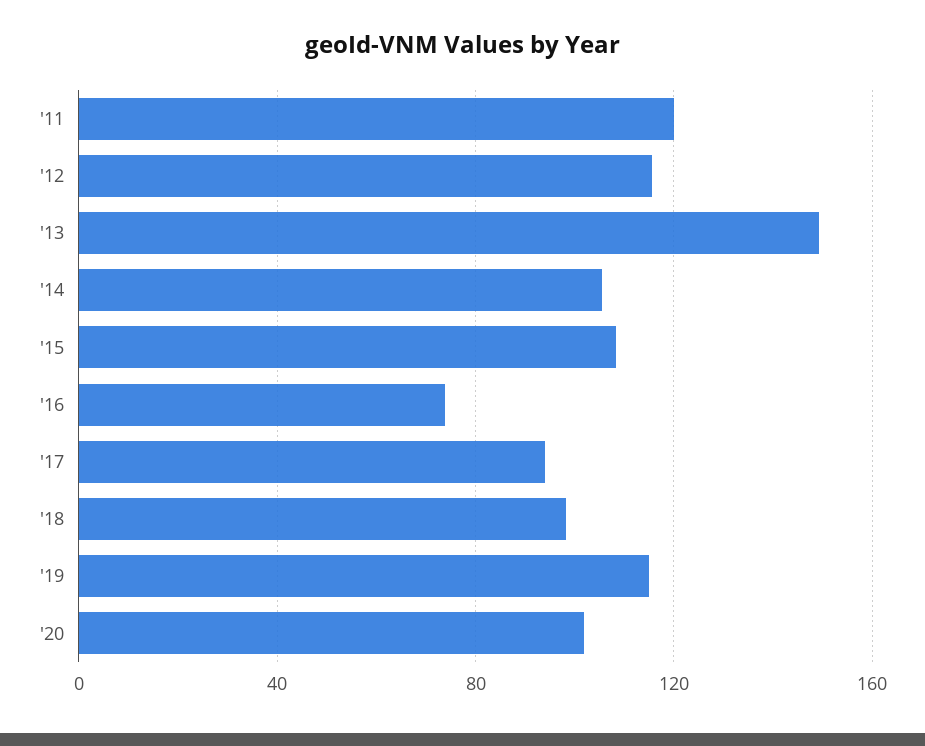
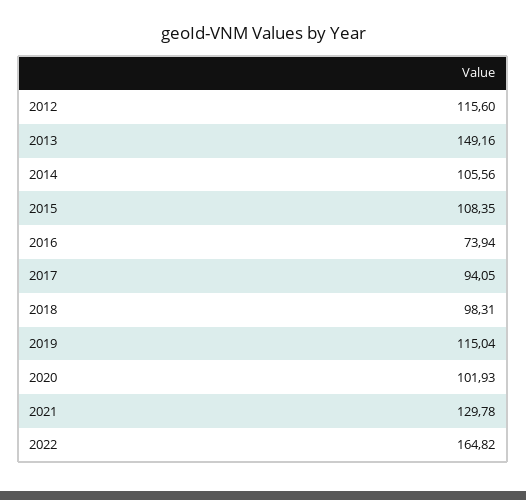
'11: 120 -> none
2021: none -> 129.78
2022: none -> 164.82

